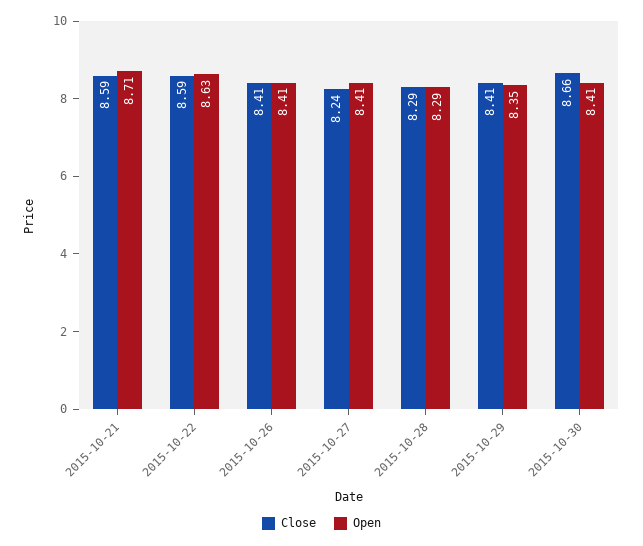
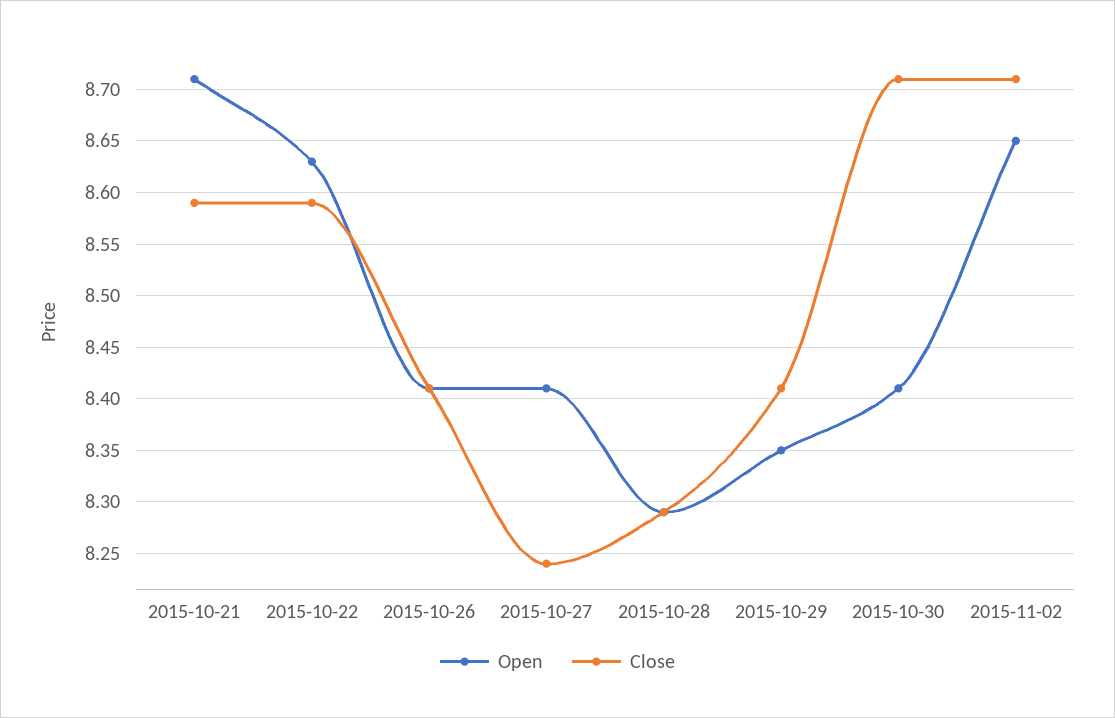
Close, 2015-10-30: 8.66 -> 8.71
Open, 2015-11-02: none -> 8.65
Close, 2015-11-02: none -> 8.71

